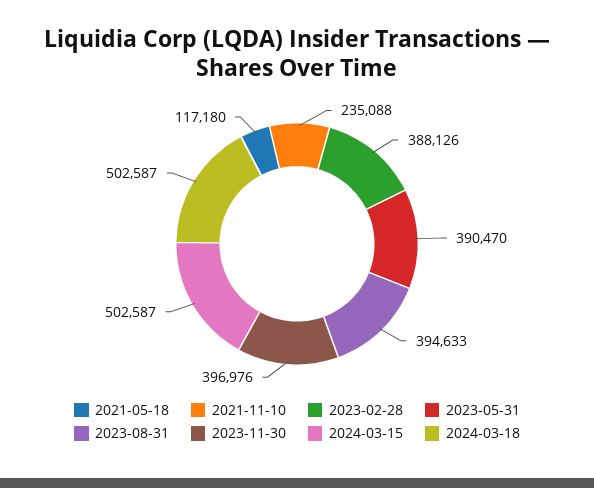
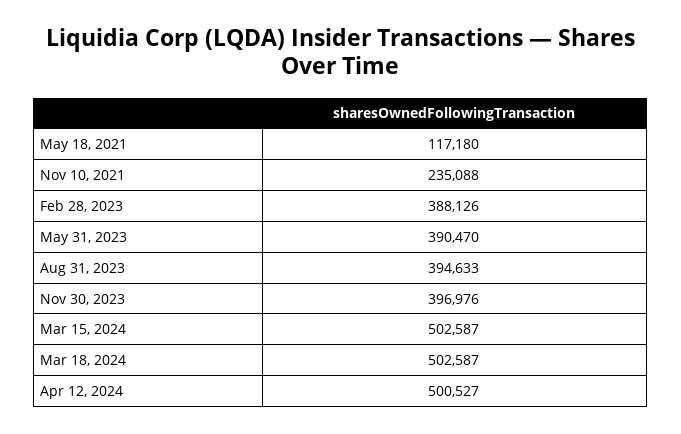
Apr 12, 2024: none -> 500527

